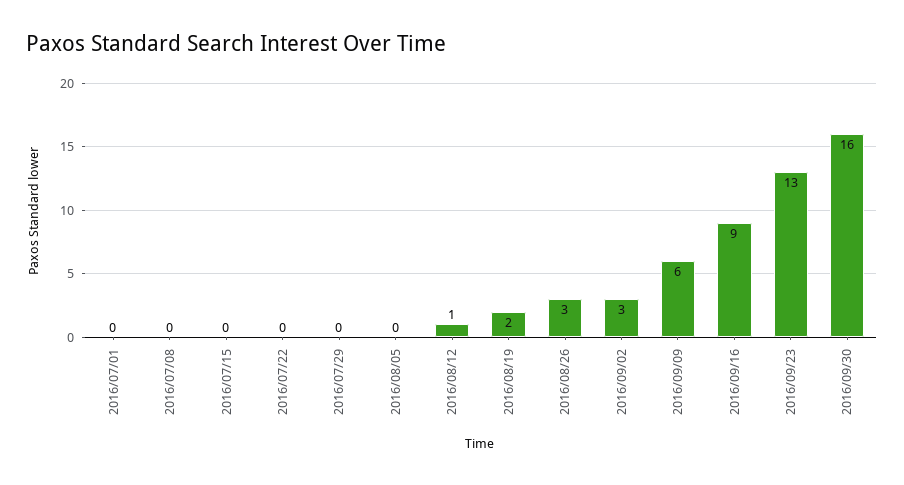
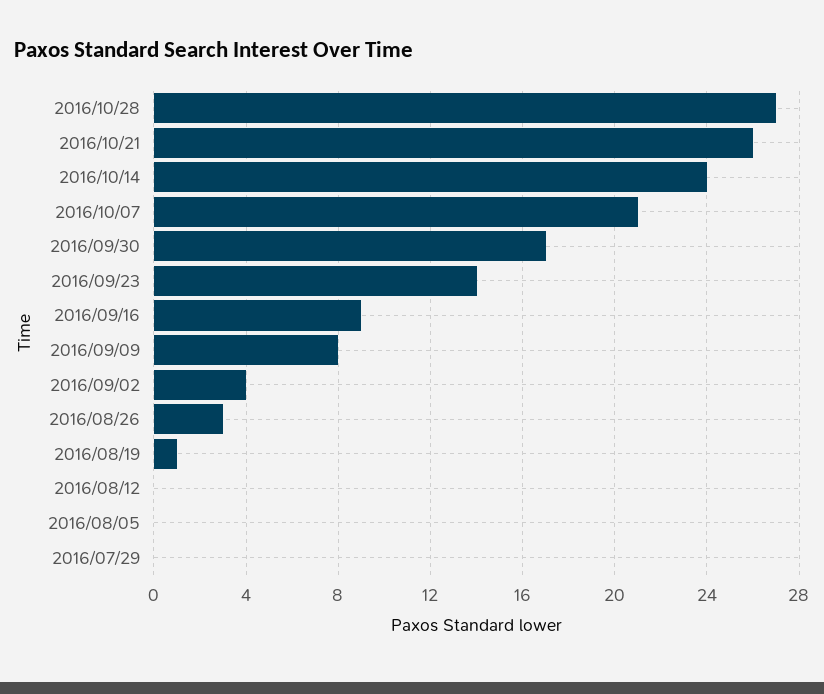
2016/07/01: 0 -> none
2016/07/08: 0 -> none
2016/07/15: 0 -> none
2016/07/22: 0 -> none
2016/08/12: 1 -> 0
2016/08/19: 2 -> 1
2016/09/02: 3 -> 4
2016/09/09: 6 -> 8
2016/09/23: 13 -> 14
2016/09/30: 16 -> 17
2016/10/28: none -> 27
2016/10/21: none -> 26
2016/10/14: none -> 24
2016/10/07: none -> 21

